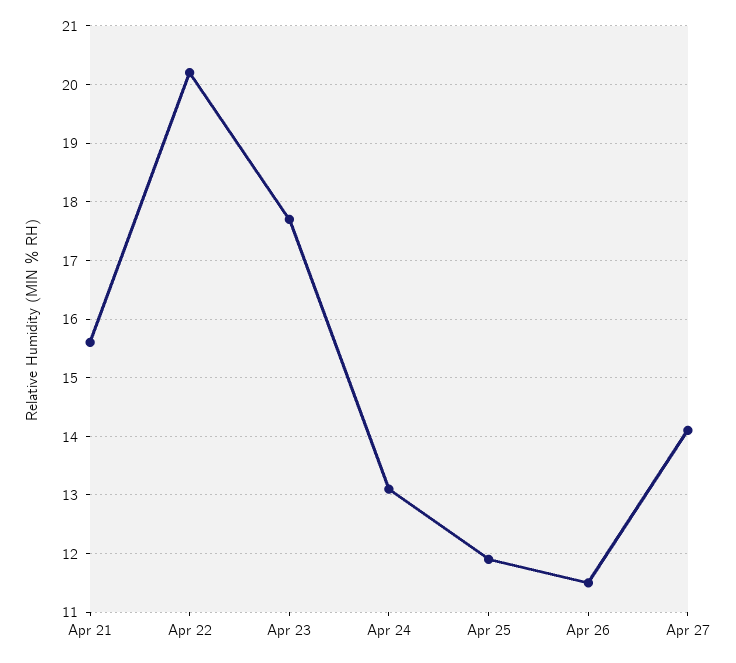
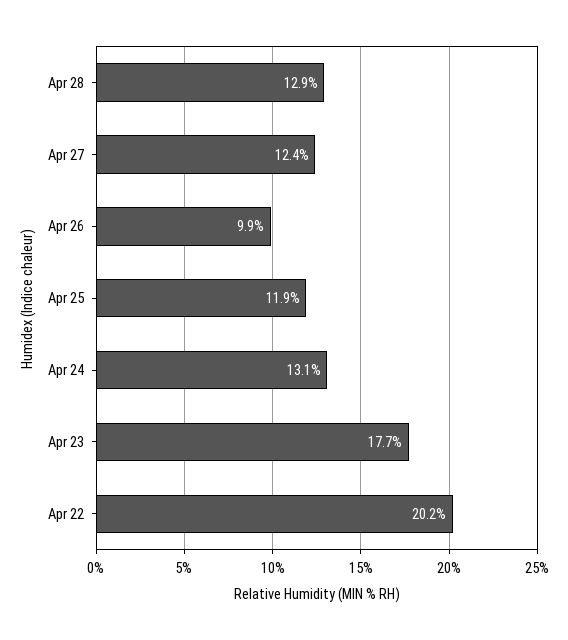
Apr 21: 15.5 -> none
Apr 26: 11.5 -> 9.9
Apr 27: 14 -> 12.4
Apr 28: none -> 12.9

